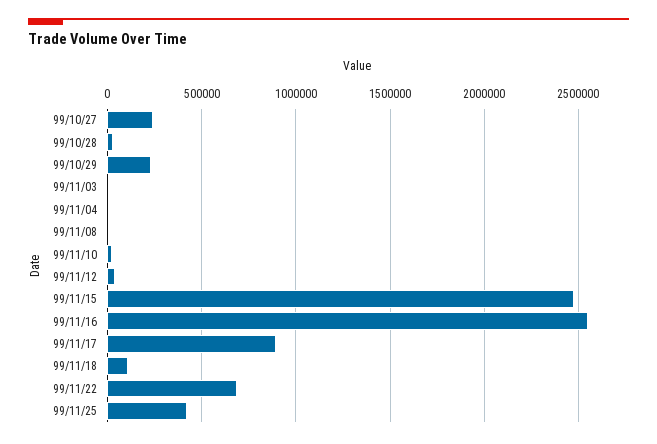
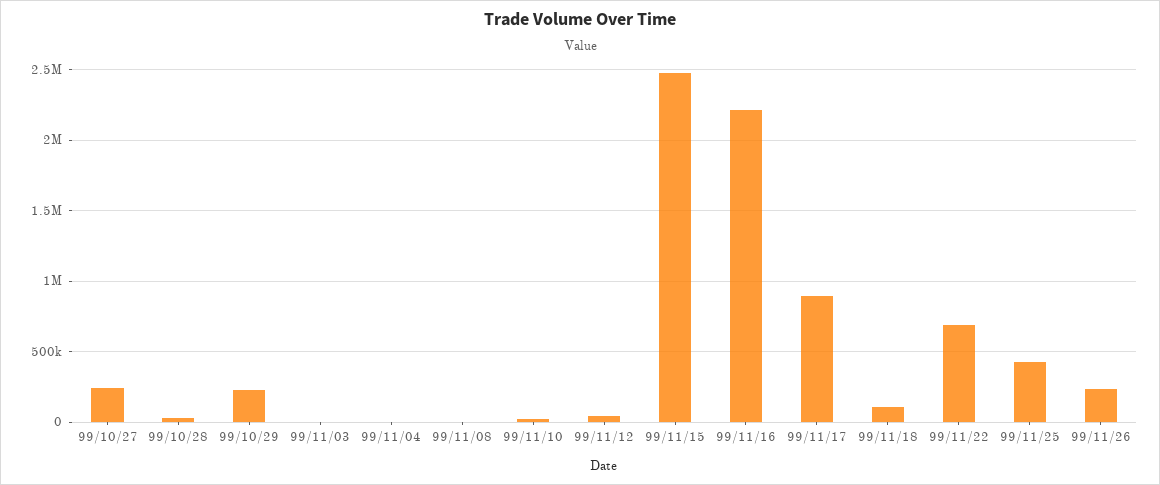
99/11/16: 2550000 -> 2200000
99/11/26: none -> 250000

